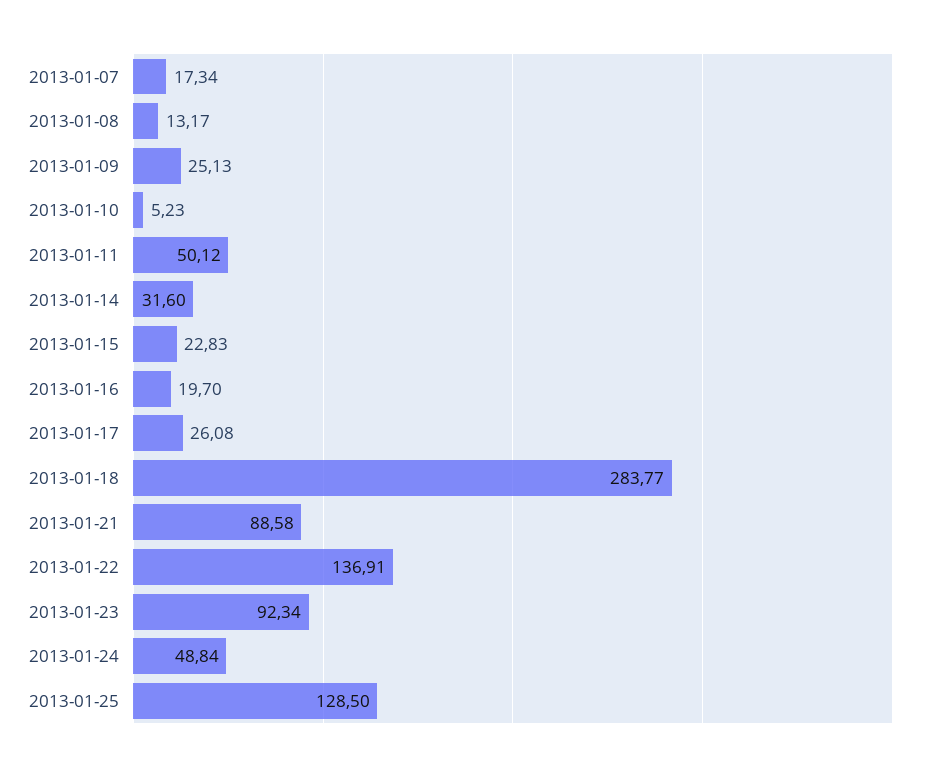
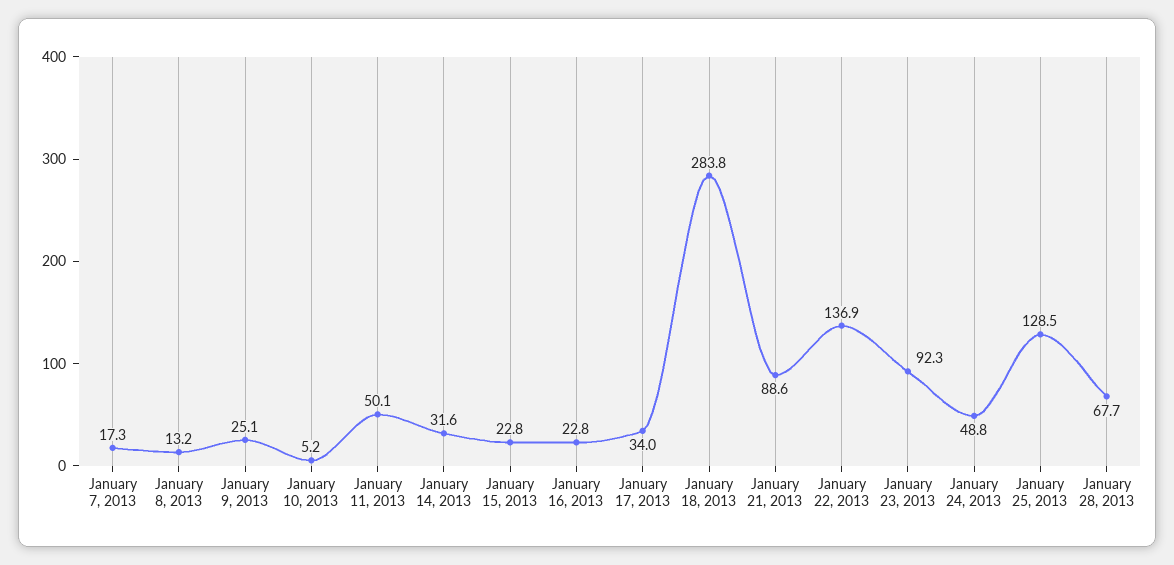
2013-01-16: 19.7 -> 22.8
2013-01-17: 26.08 -> 34
January 28, 2013: none -> 67.7

